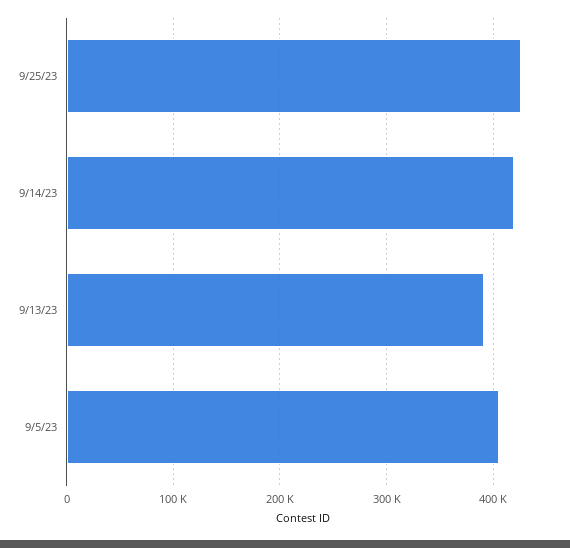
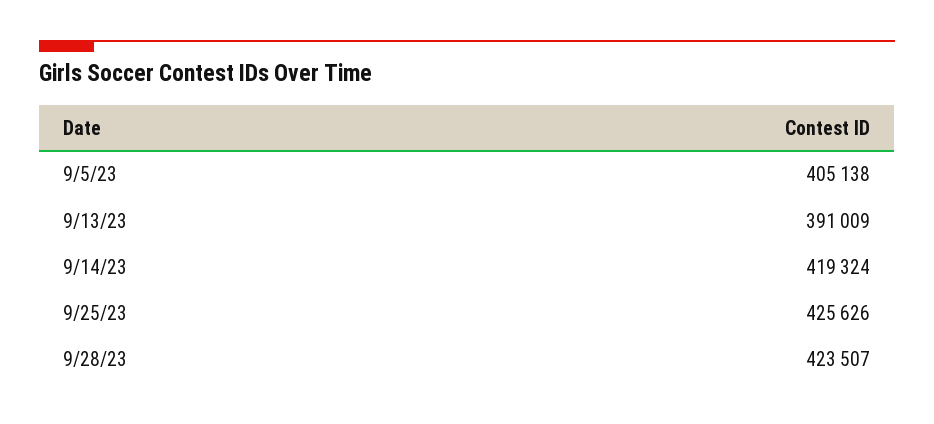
9/28/23: none -> 423507

